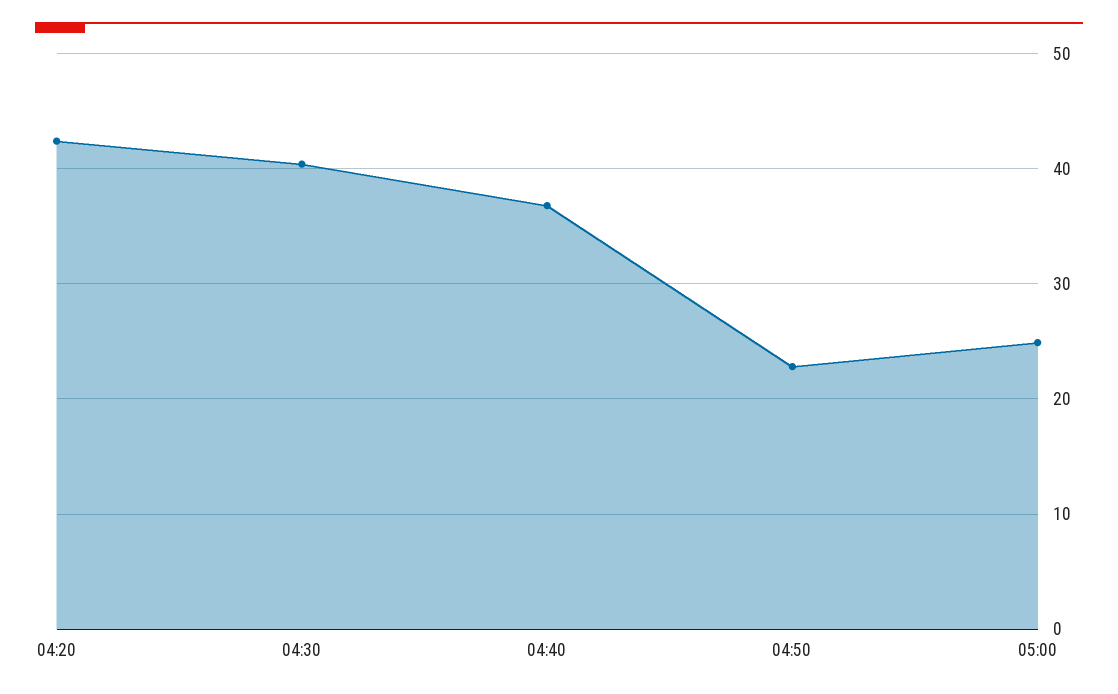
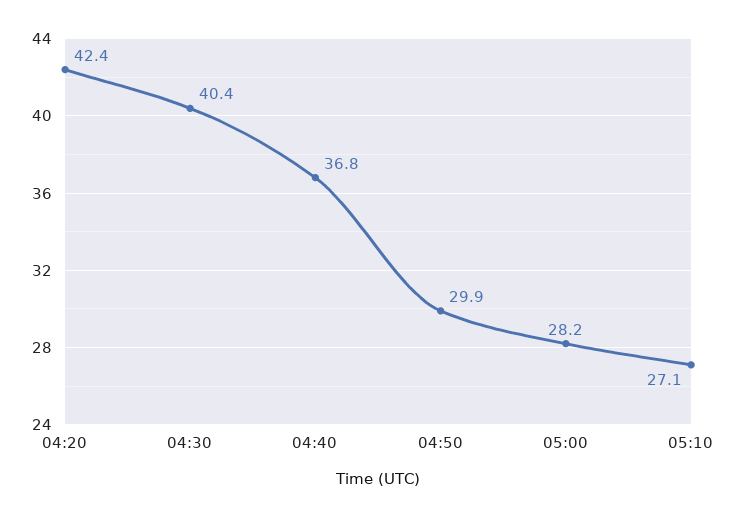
04:50: 23 -> 29.9
05:00: 25 -> 28.2
05:10: none -> 27.1

